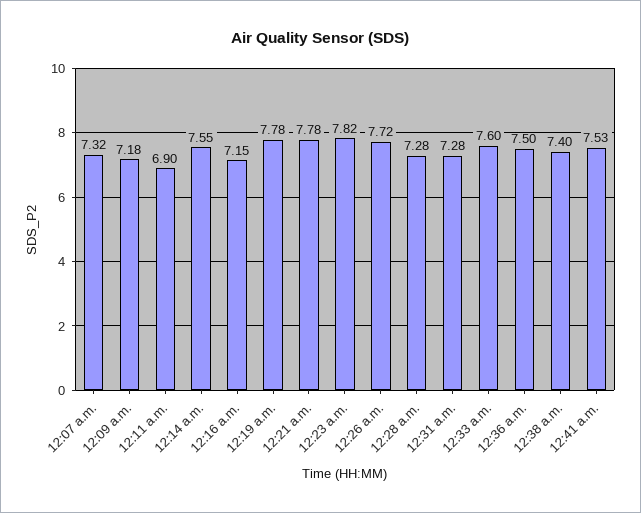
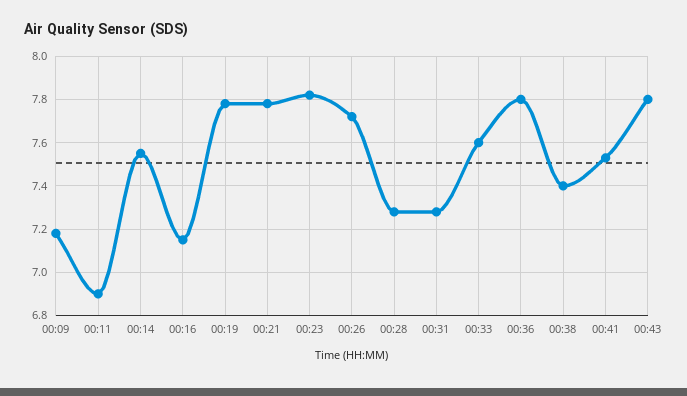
12:07 a.m.: 7.32 -> none
12:36 a.m.: 7.5 -> 7.8
00:43: none -> 7.8

